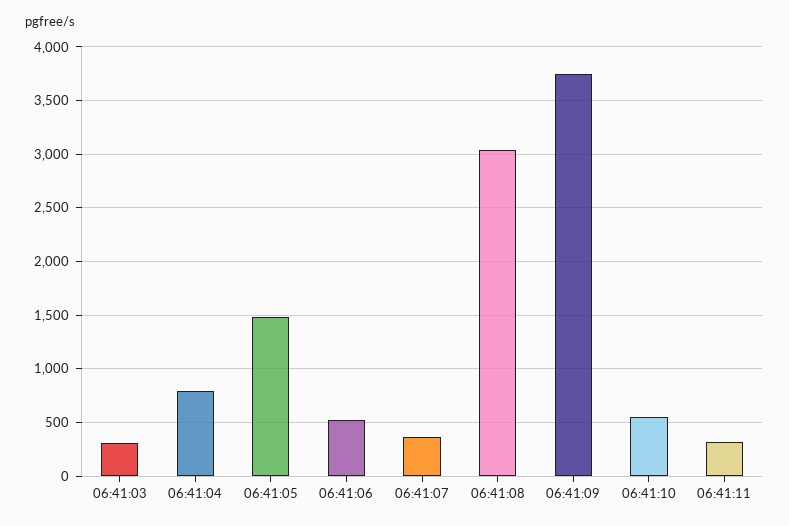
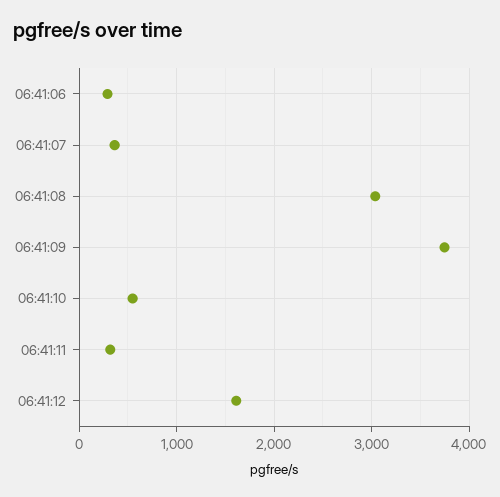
06:41:03: 300 -> none
06:41:04: 800 -> none
06:41:05: 1500 -> none
06:41:06: 500 -> 300
06:41:12: none -> 1600

